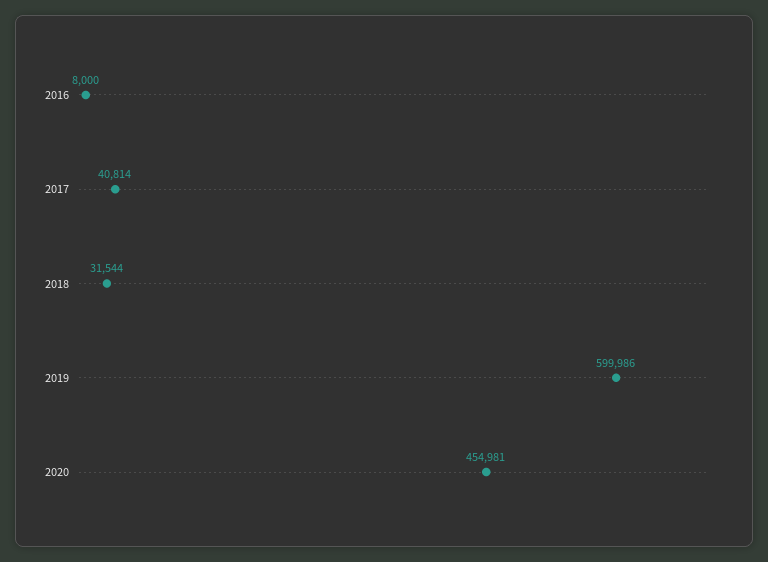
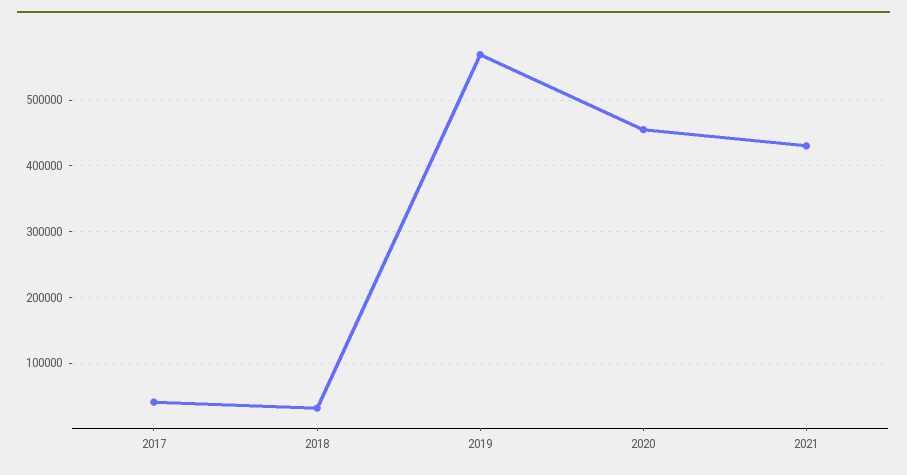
2016: 8000 -> none
2019: 599986 -> 570000
2021: none -> 430000

